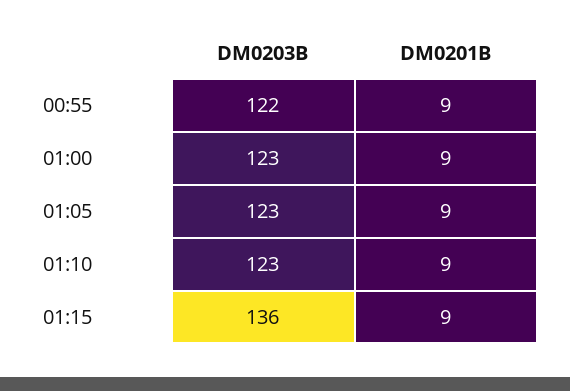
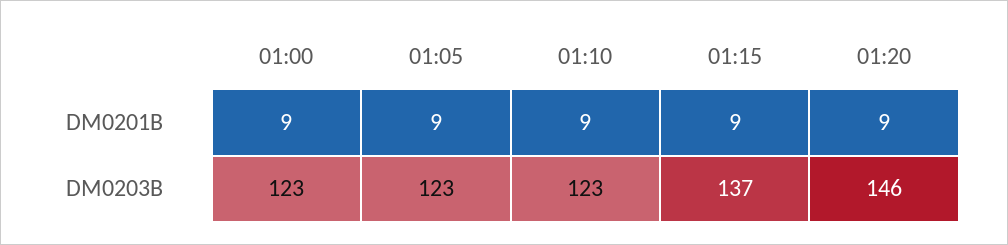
DM0203B, 00:55: 122 -> none
DM0201B, 00:55: 9 -> none
DM0203B, 01:15: 136 -> 137
DM0201B, 01:20: none -> 9
DM0203B, 01:20: none -> 146

